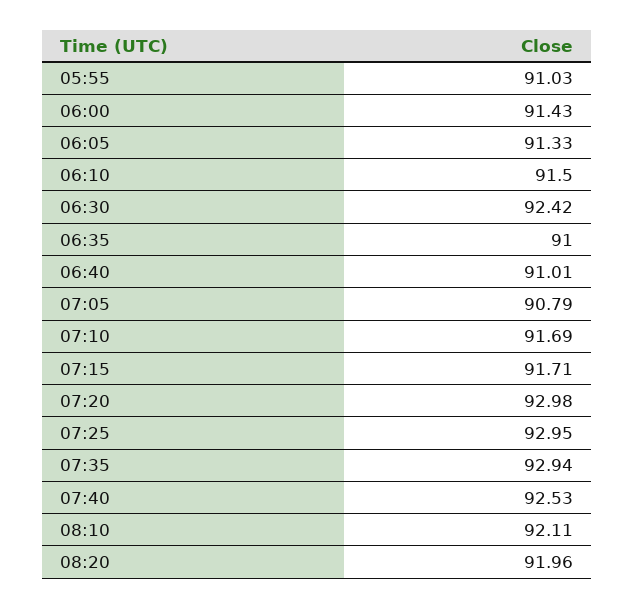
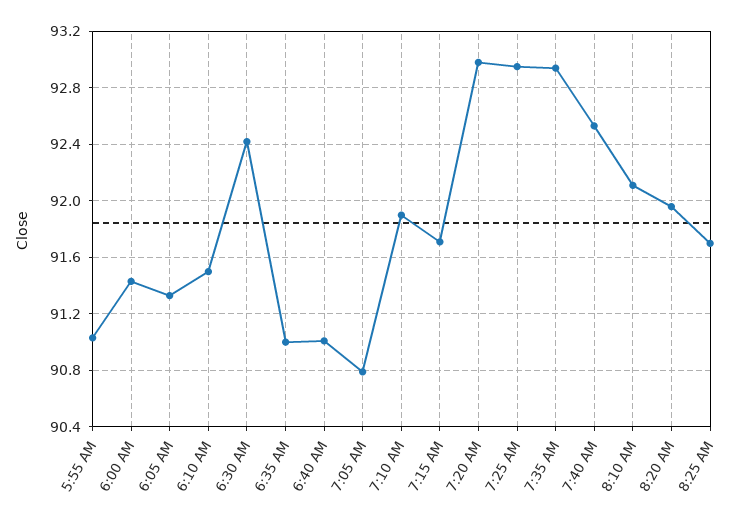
07:10: 91.69 -> 91.9
8:25 AM: none -> 91.7

